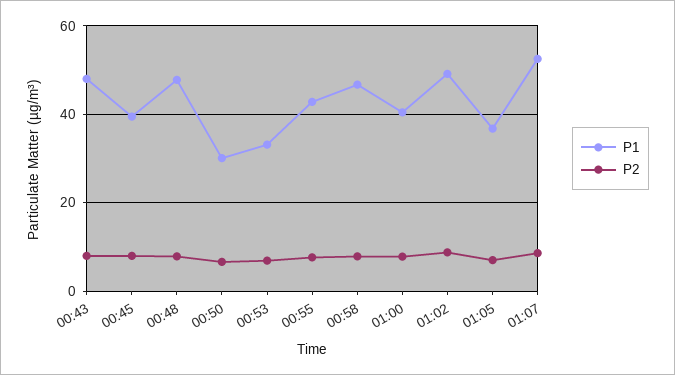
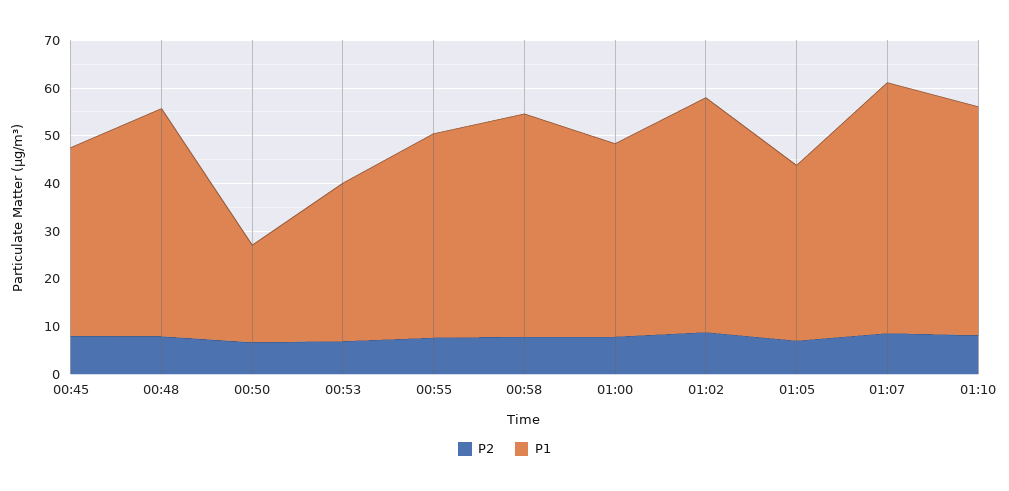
P1, 00:43: 48 -> none
P2, 00:43: 8 -> none
P1, 00:50: 30 -> 20
P2, 01:10: none -> 8
P1, 01:10: none -> 48

